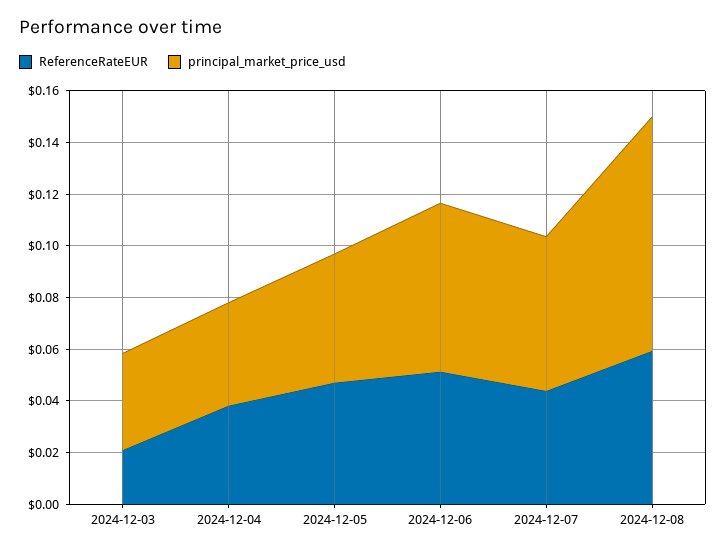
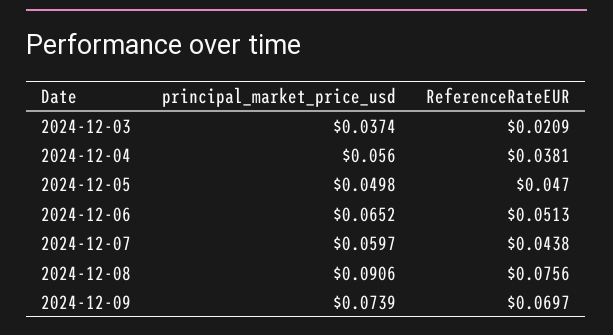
principal_market_price_usd, 2024-12-04: 0.04 -> 0.056
ReferenceRateEUR, 2024-12-08: 0.06 -> 0.0756
principal_market_price_usd, 2024-12-09: none -> 0.0739
ReferenceRateEUR, 2024-12-09: none -> 0.0697

